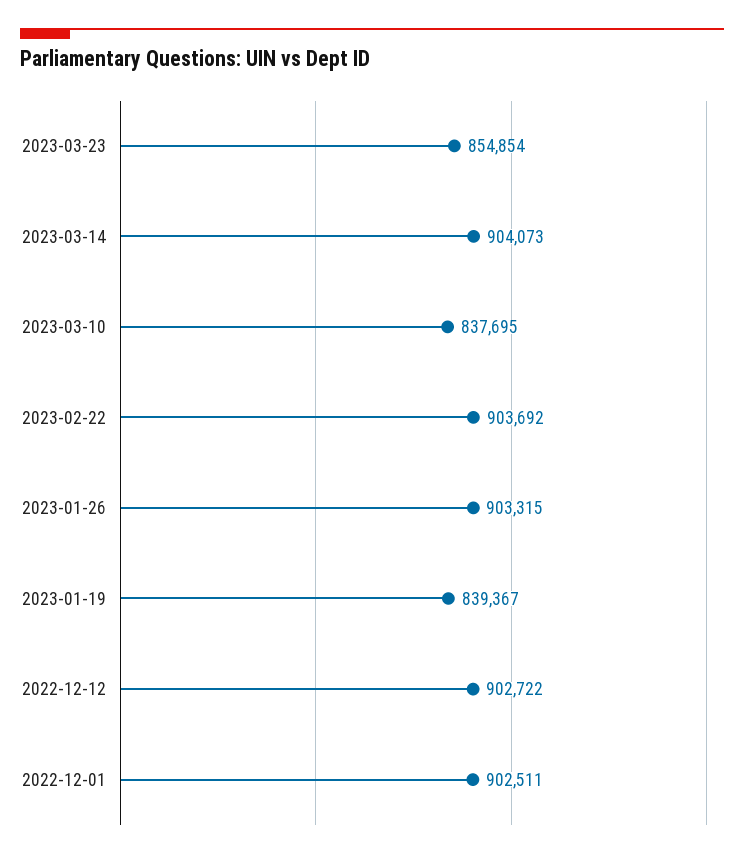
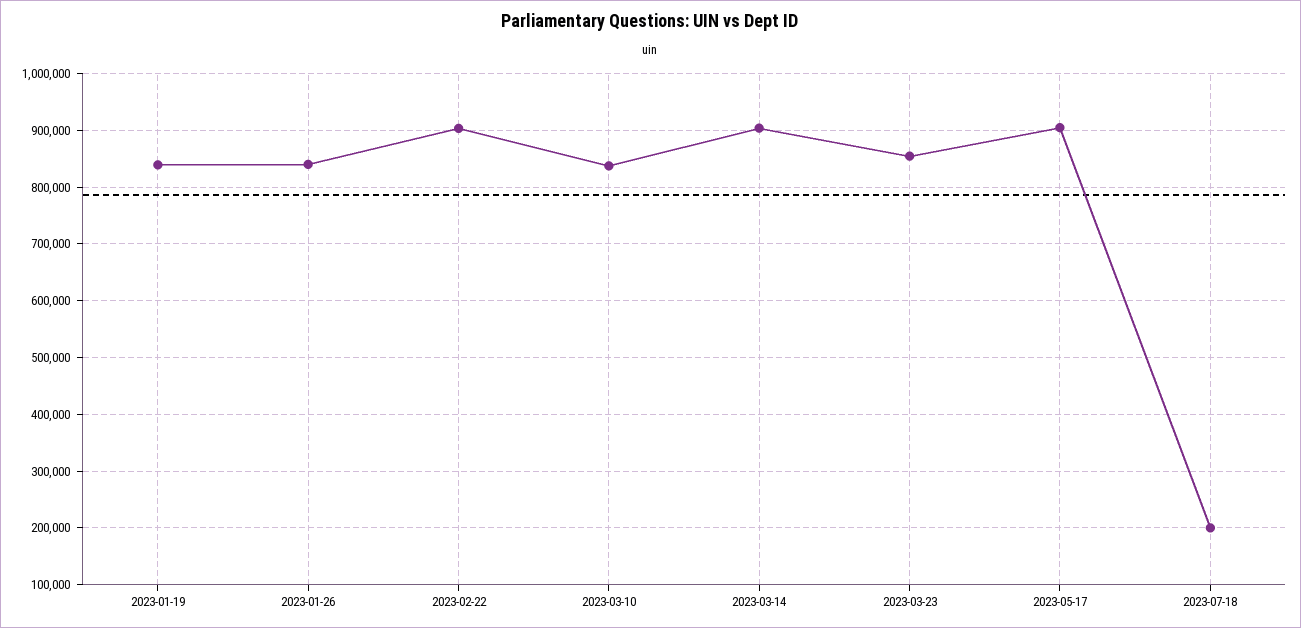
2023-01-26: 903315 -> 840000
2022-12-12: 902722 -> none
2022-12-01: 902511 -> none
2023-05-17: none -> 900000
2023-07-18: none -> 200000

